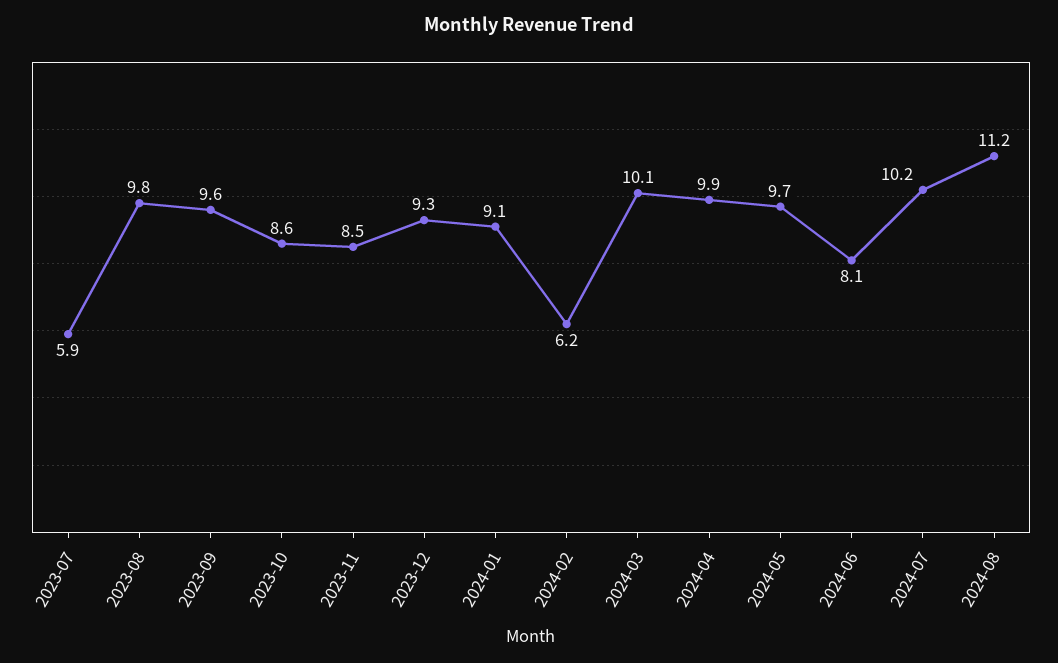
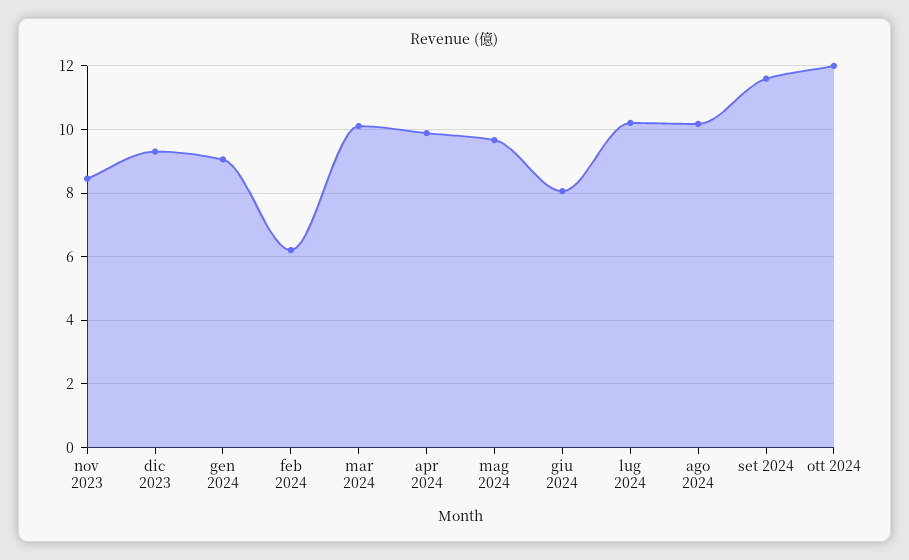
2023-07: 5.9 -> none
2023-08: 9.8 -> none
2023-09: 9.6 -> none
2023-10: 8.6 -> none
2024-08: 11.2 -> 10.2
set 2024: none -> 11.6
ott 2024: none -> 12

